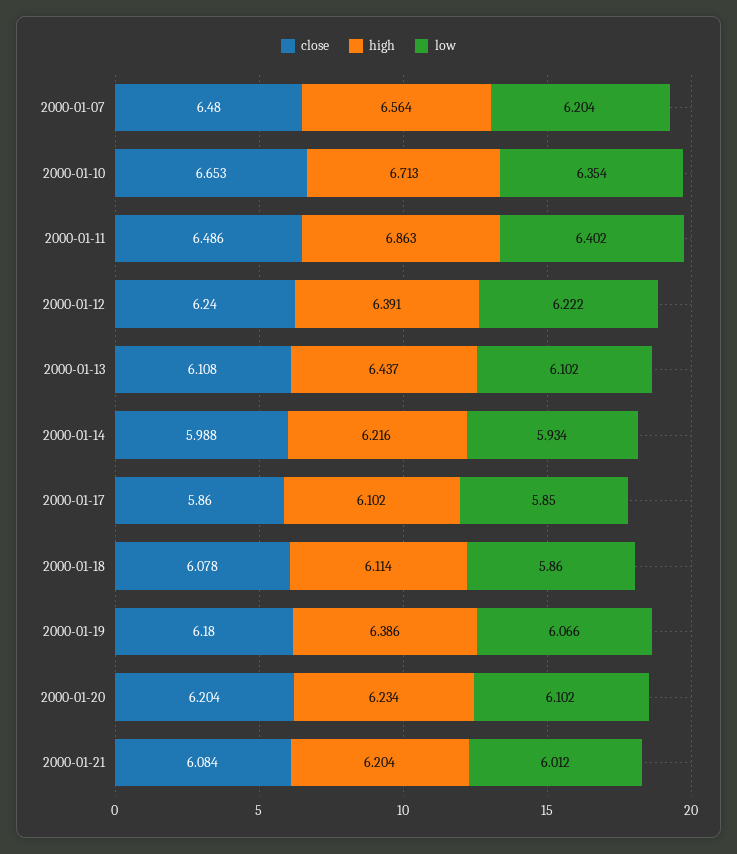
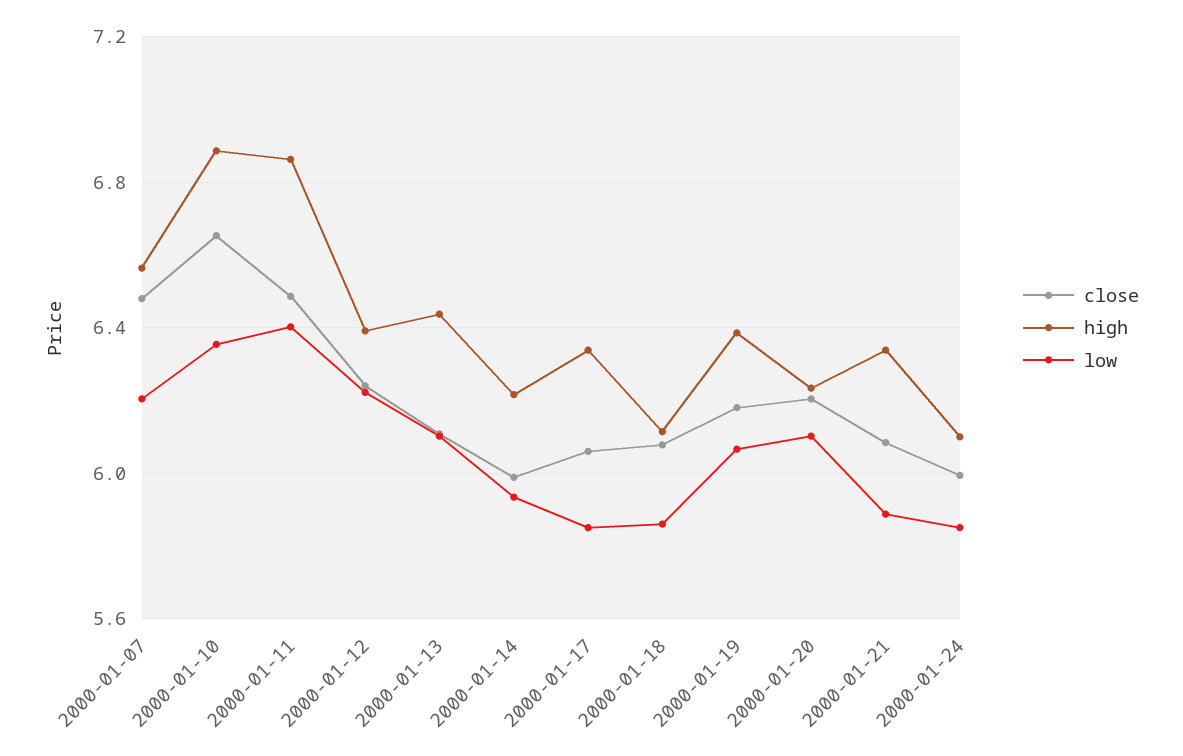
high, 2000-01-10: 6.713 -> 6.9
close, 2000-01-17: 5.86 -> 6.05
high, 2000-01-17: 6.102 -> 6.35
high, 2000-01-21: 6.204 -> 6.35
low, 2000-01-21: 6.012 -> 5.9
close, 2000-01-24: none -> 6
high, 2000-01-24: none -> 6.1
low, 2000-01-24: none -> 5.85

